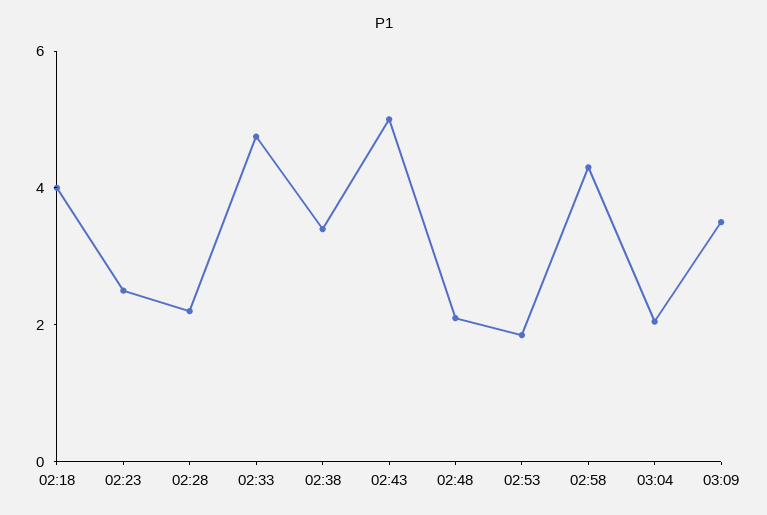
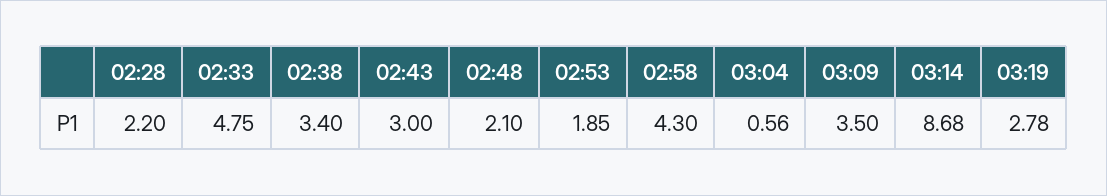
02:18: 4 -> none
02:23: 2.5 -> none
02:43: 5 -> 3
03:04: 2 -> 0.56
03:14: none -> 8.68
03:19: none -> 2.78

